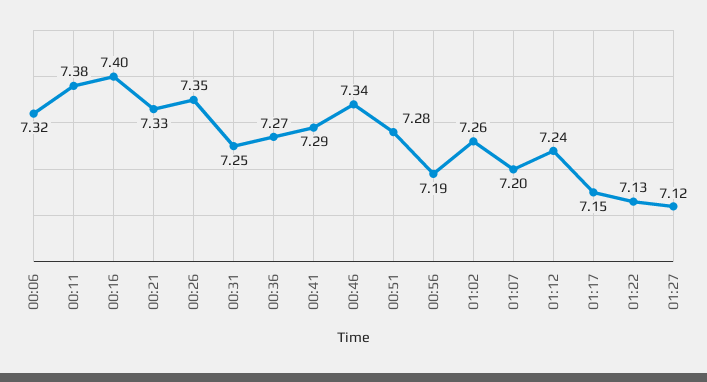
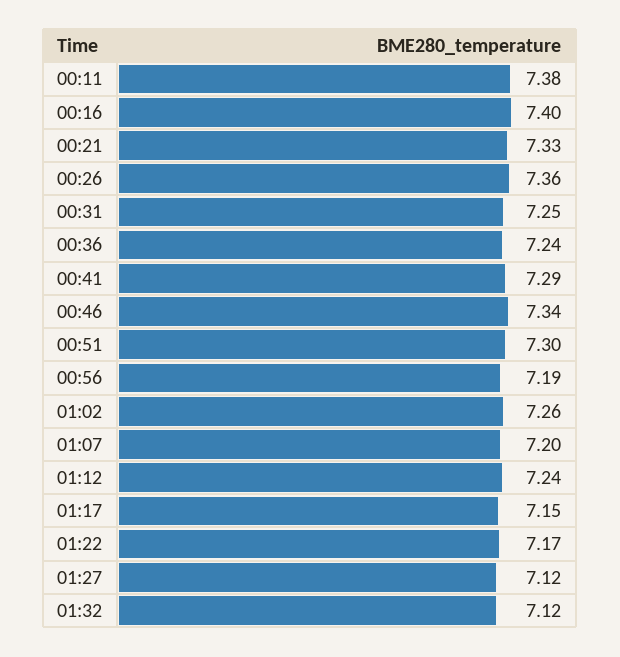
00:06: 7.32 -> none
00:26: 7.35 -> 7.36
00:36: 7.27 -> 7.24
00:51: 7.28 -> 7.3
01:22: 7.13 -> 7.17
01:32: none -> 7.12

